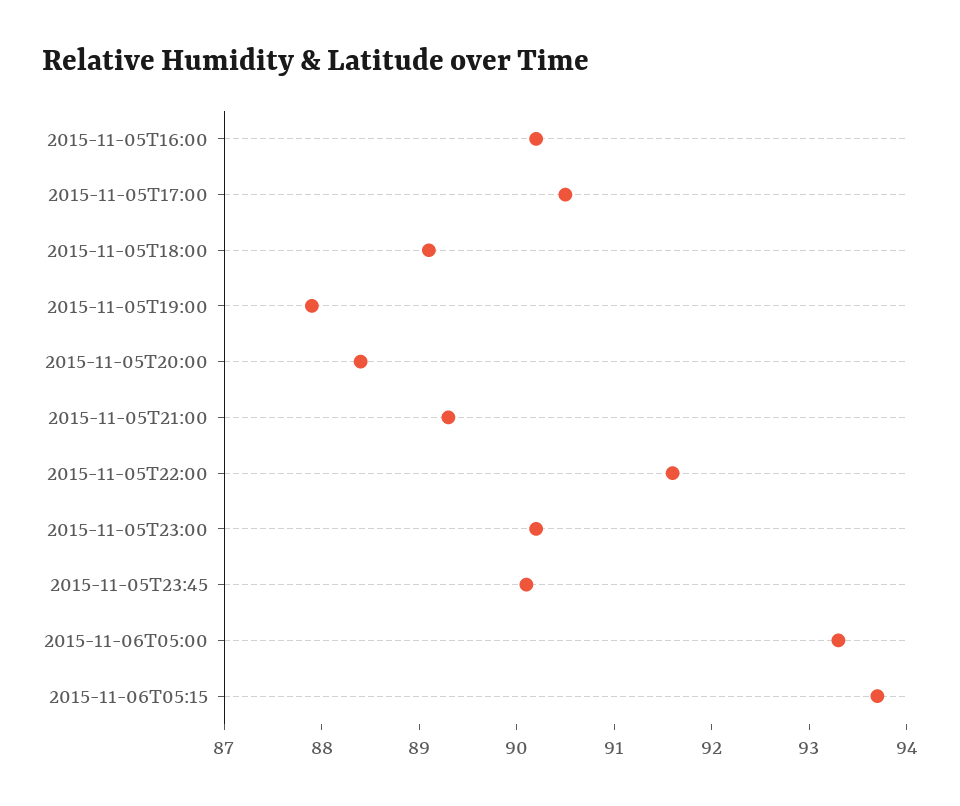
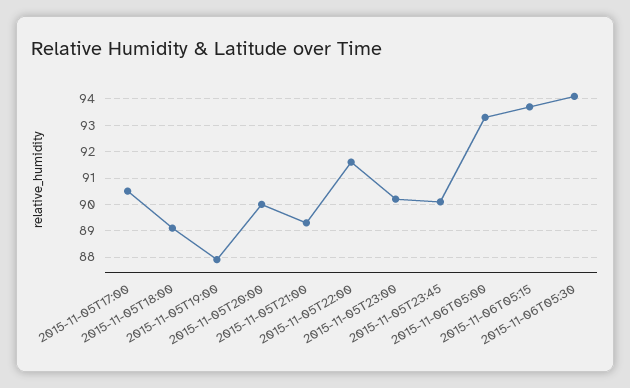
2015-11-05T16:00: 90.2 -> none
2015-11-05T20:00: 88.4 -> 90
2015-11-06T05:30: none -> 94

